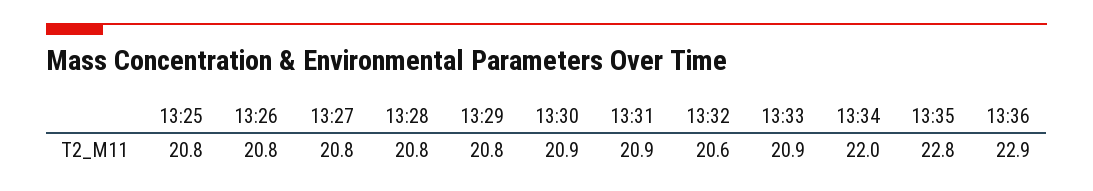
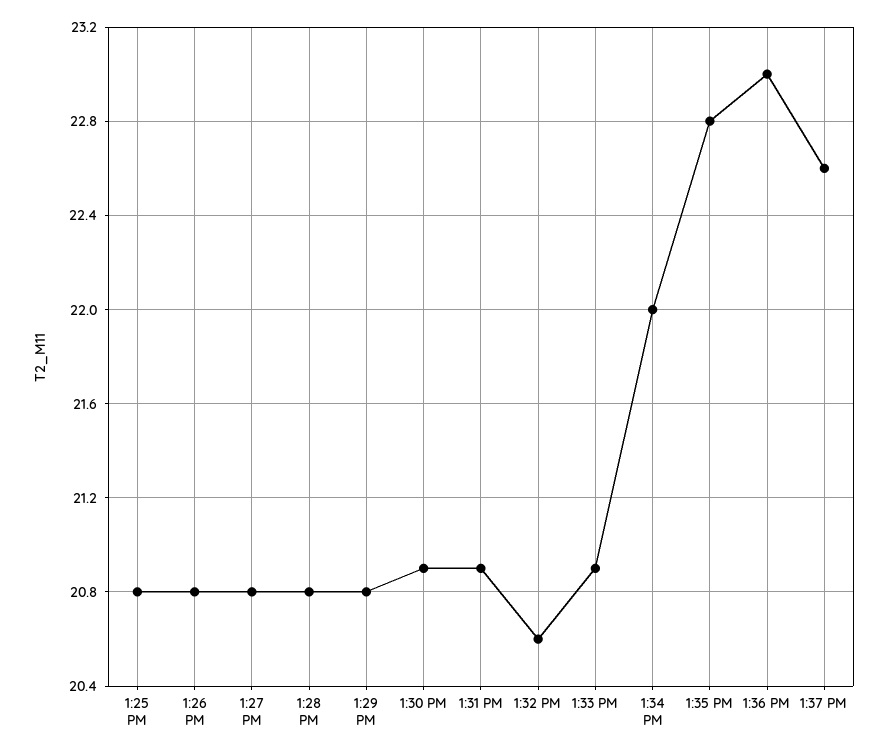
13:36: 22.9 -> 23
1:37 PM: none -> 22.6

